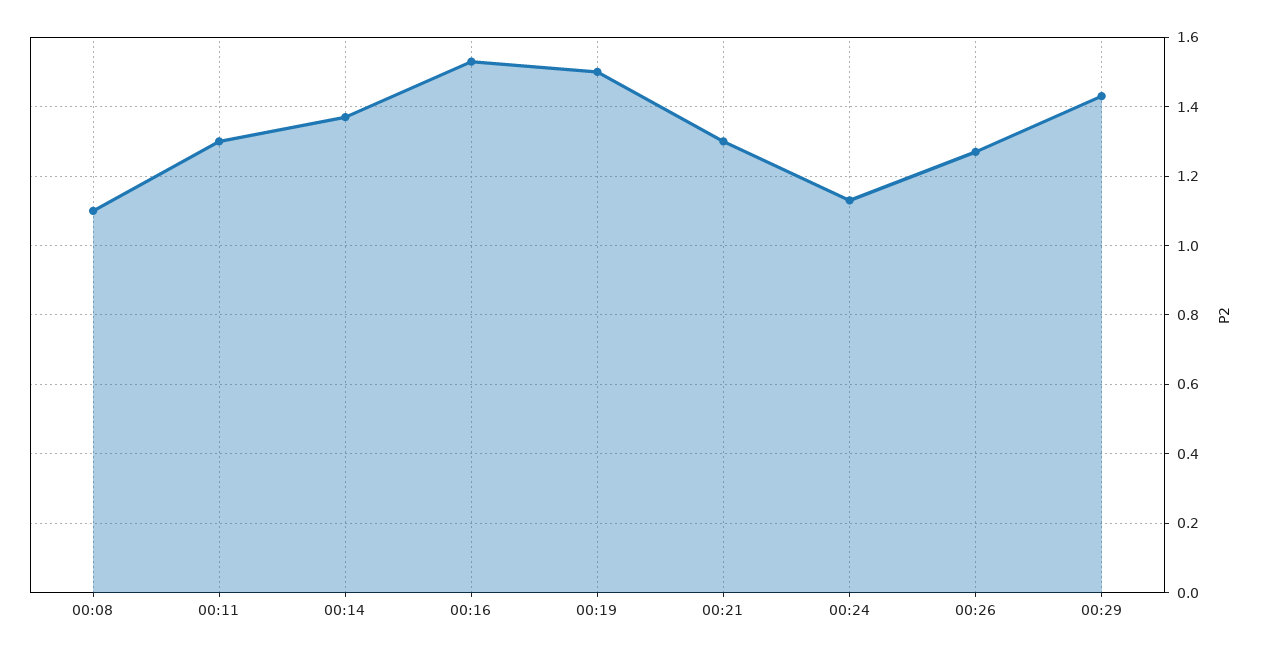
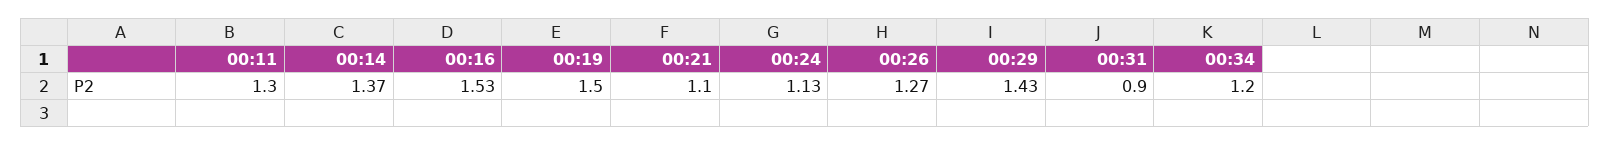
00:08: 1.1 -> none
00:21: 1.3 -> 1.1
00:31: none -> 0.9
00:34: none -> 1.2

